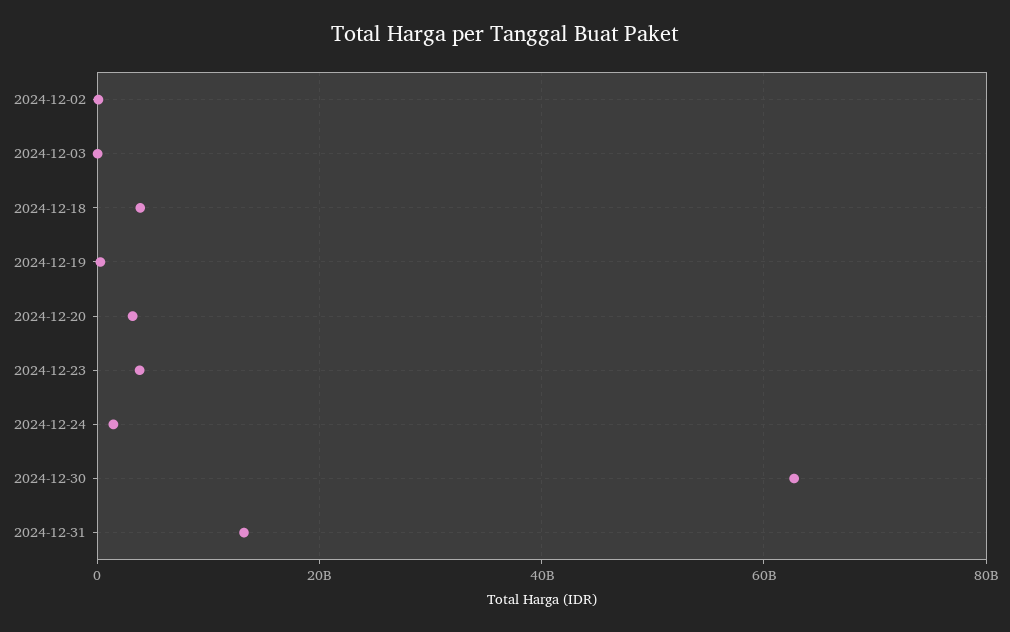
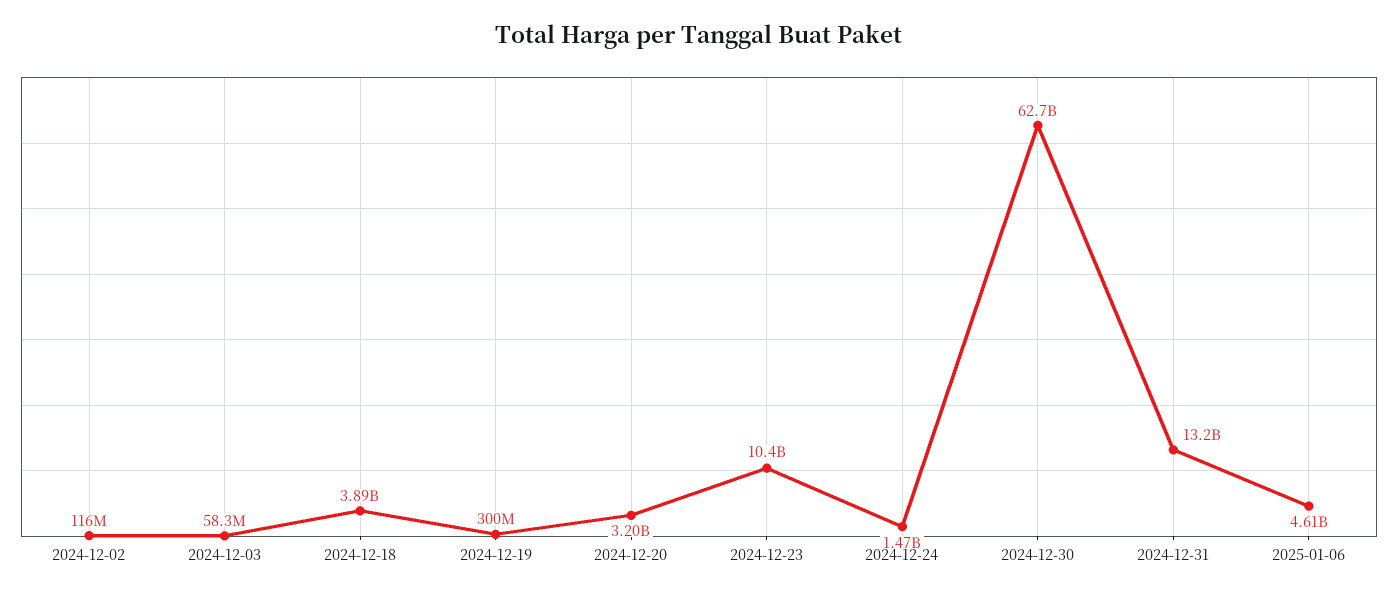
2024-12-23: 4000000000 -> 10400000000
2025-01-06: none -> 4610000000

